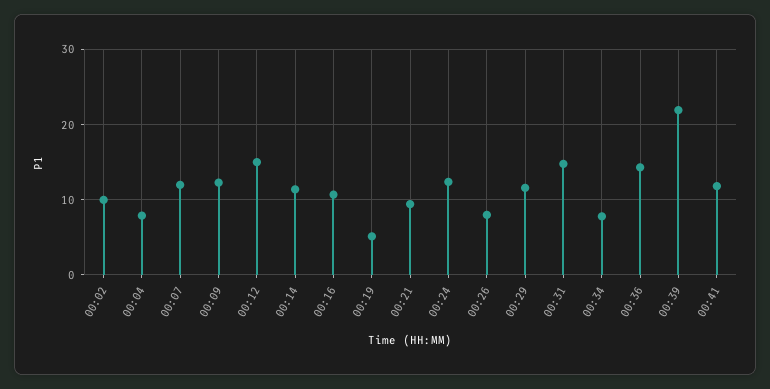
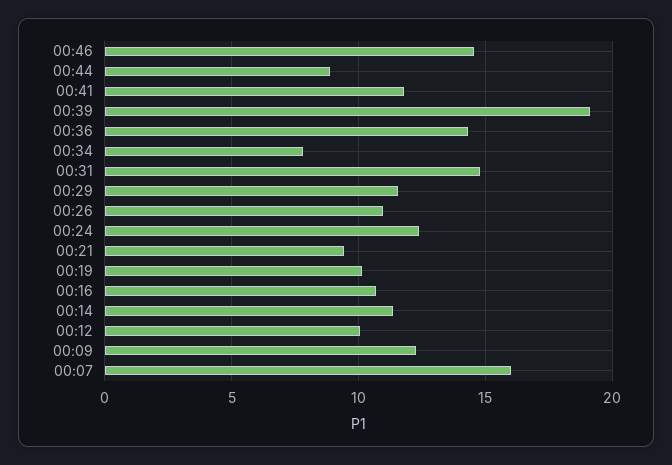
00:02: 10 -> none
00:04: 8 -> none
00:07: 12 -> 16
00:12: 15 -> 10
00:19: 5 -> 10
00:26: 8 -> 11
00:39: 22 -> 19
00:46: none -> 14.5
00:44: none -> 9

